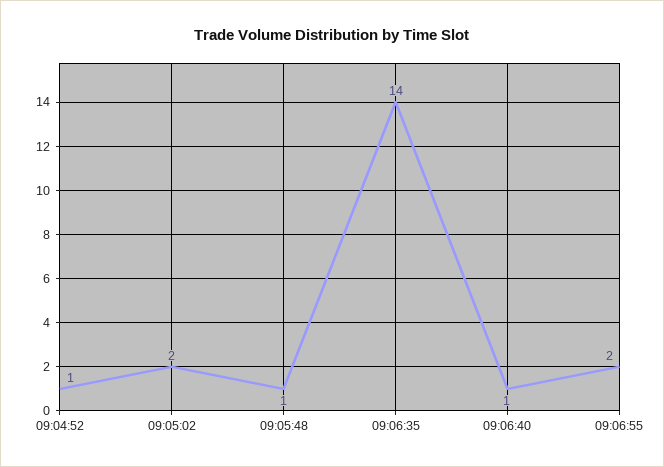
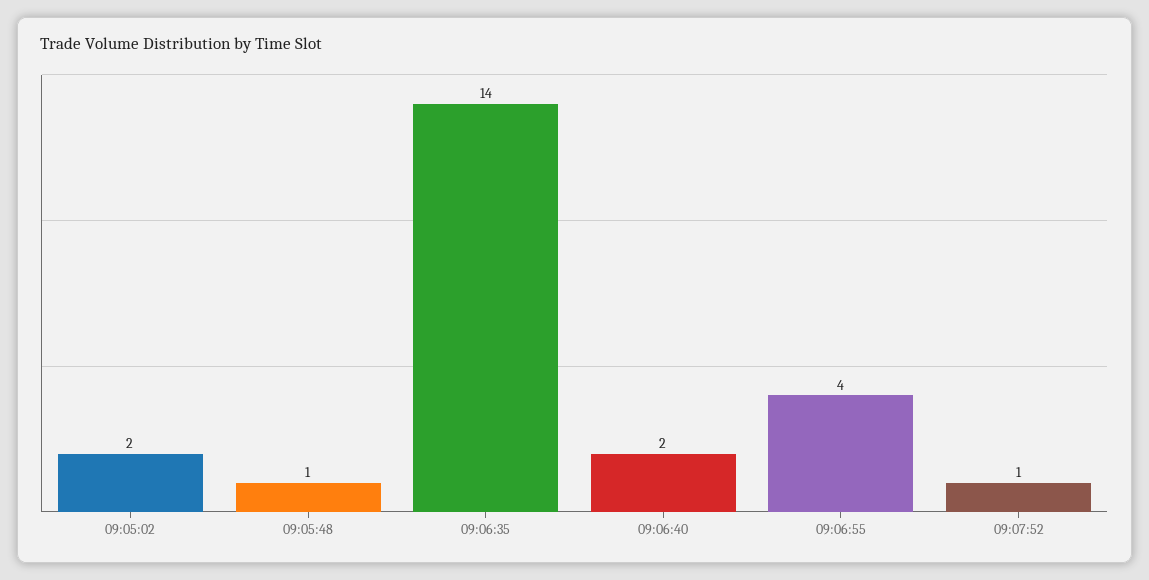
09:04:52: 1 -> none
09:06:40: 1 -> 2
09:06:55: 2 -> 4
09:07:52: none -> 1

